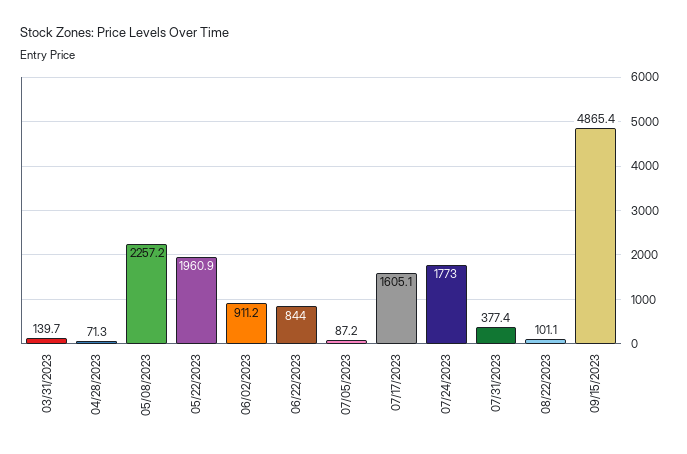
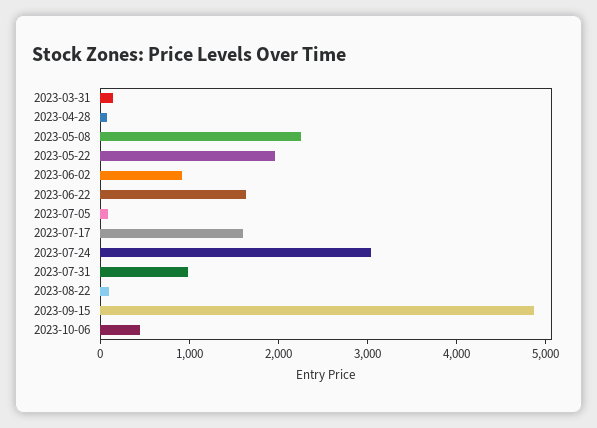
06/22/2023: 844 -> 1600
07/24/2023: 1773 -> 3000
07/31/2023: 377.4 -> 1000
2023-10-06: none -> 400

